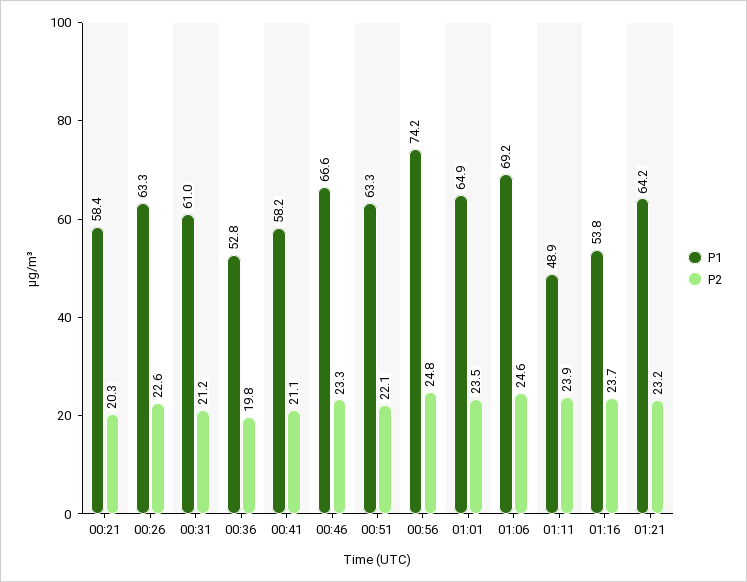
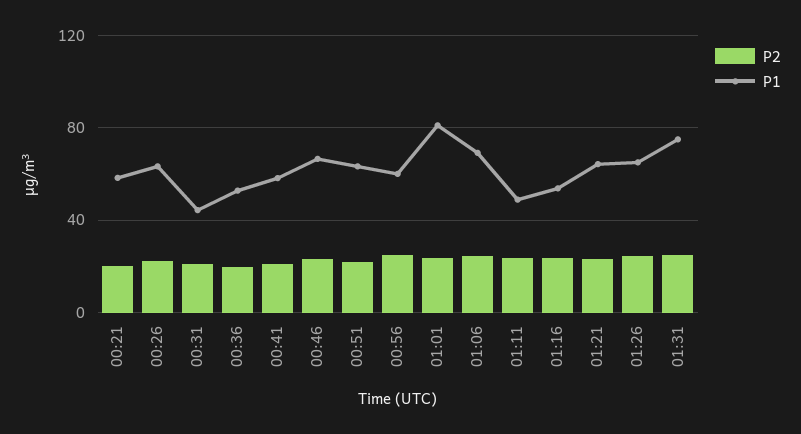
P1, 00:31: 61 -> 45
P1, 00:56: 74.2 -> 60
P1, 01:01: 64.9 -> 80
P2, 01:26: none -> 25
P1, 01:26: none -> 65
P2, 01:31: none -> 25
P1, 01:31: none -> 75

